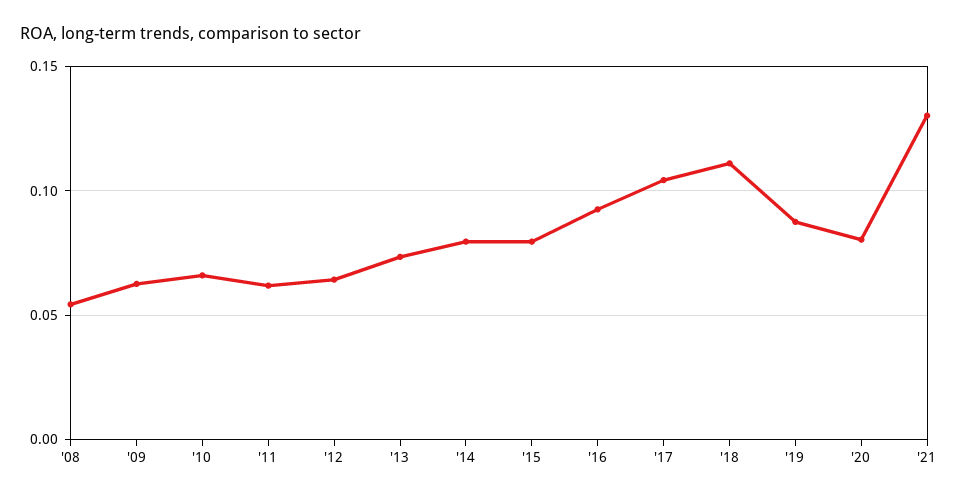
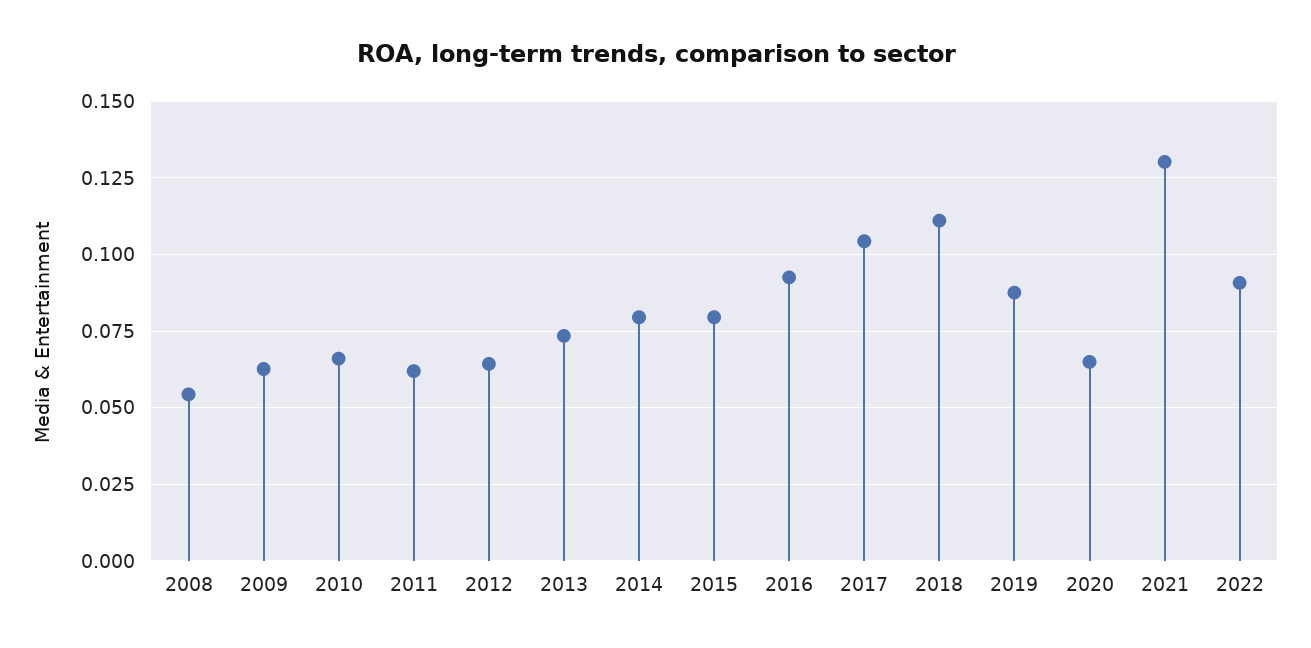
'20: 0.08 -> 0.065
2022: none -> 0.09

